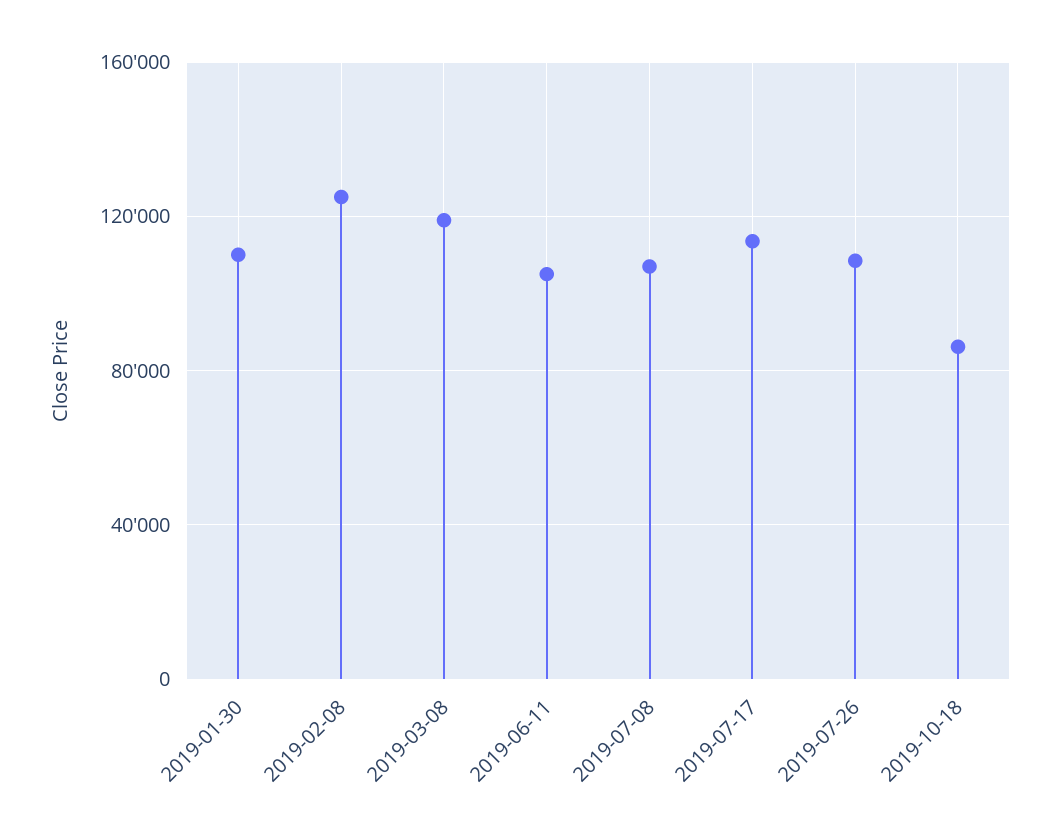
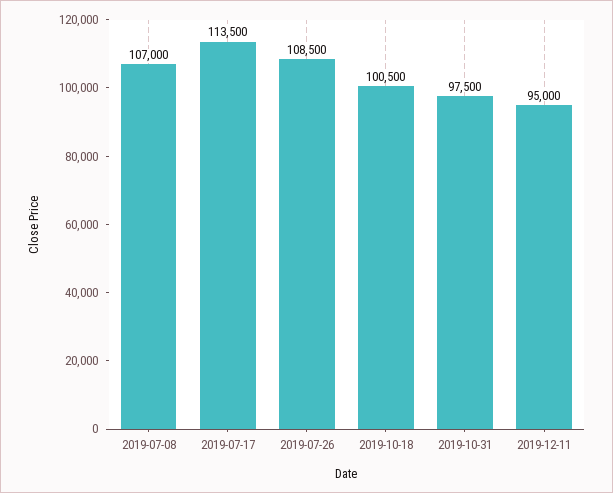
2019-01-30: 110000 -> none
2019-02-08: 125000 -> none
2019-03-08: 120000 -> none
2019-06-11: 105000 -> none
2019-10-18: 85000 -> 100500
2019-10-31: none -> 97500
2019-12-11: none -> 95000

